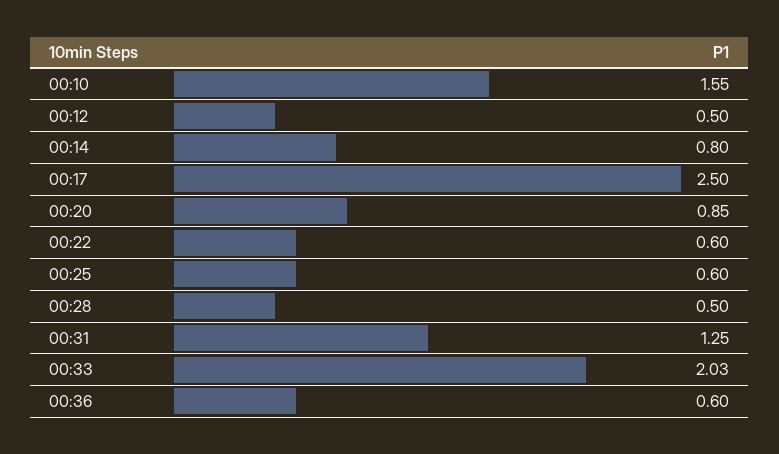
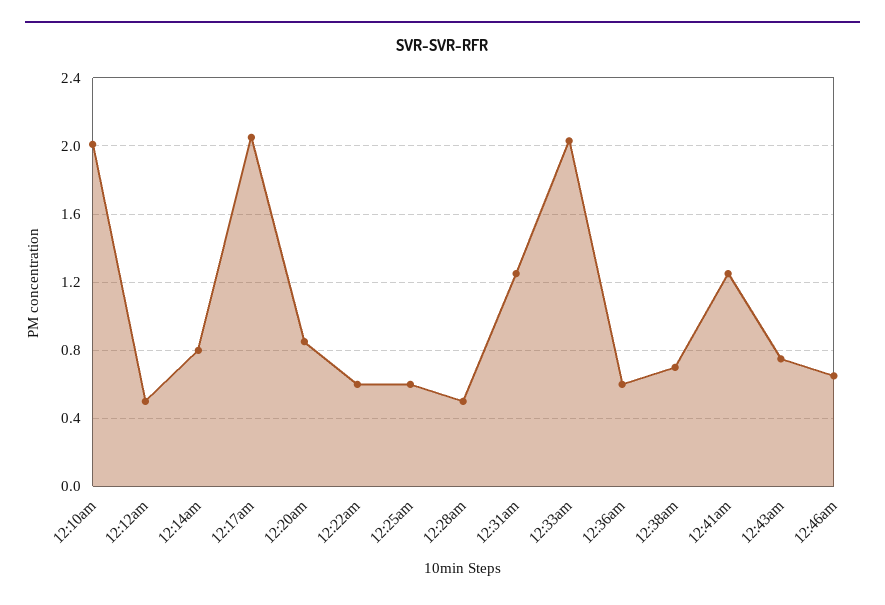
00:10: 1.55 -> 2
00:17: 2.5 -> 2.05
12:38am: none -> 0.7
12:41am: none -> 1.25
12:43am: none -> 0.75
12:46am: none -> 0.65

